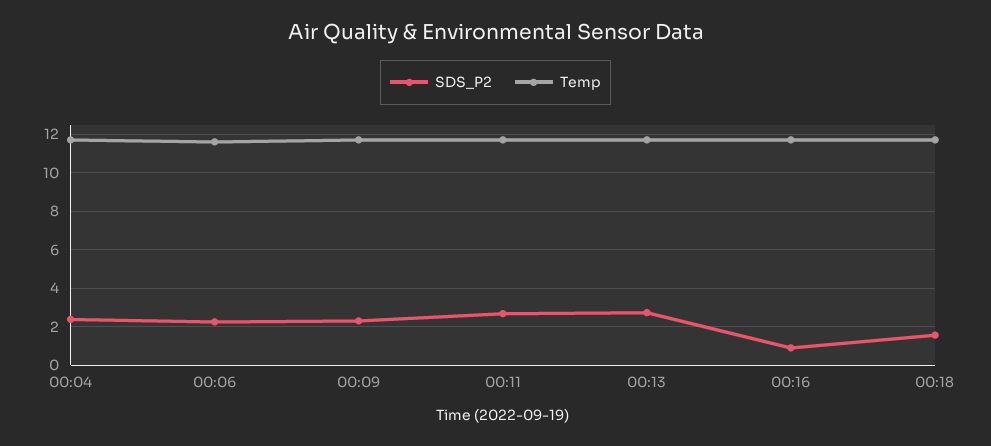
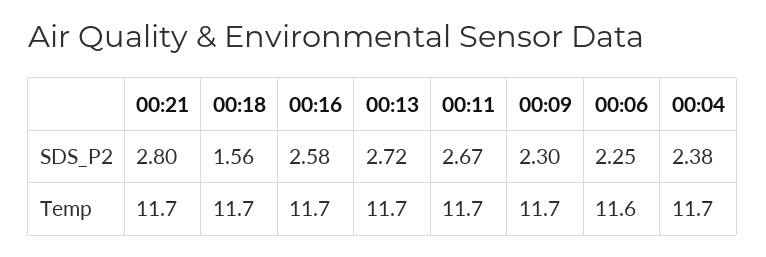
SDS_P2, 00:16: 1 -> 2.58
SDS_P2, 00:21: none -> 2.8
Temp, 00:21: none -> 11.7

